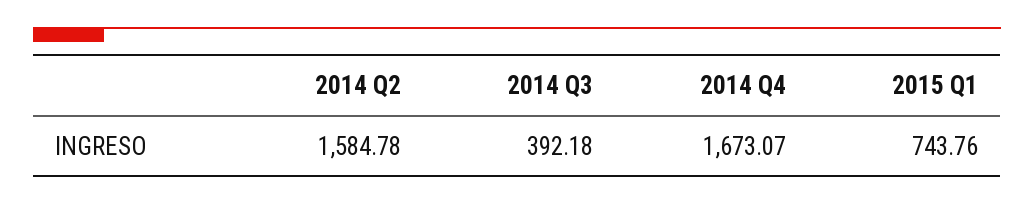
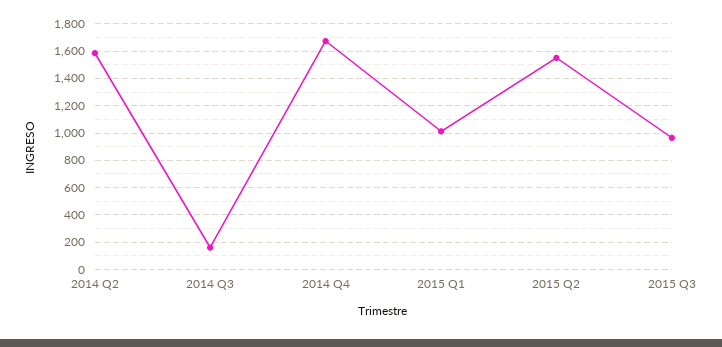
2014 Q3: 392.18 -> 150
2015 Q1: 743.76 -> 1000
2015 Q2: none -> 1550
2015 Q3: none -> 950

